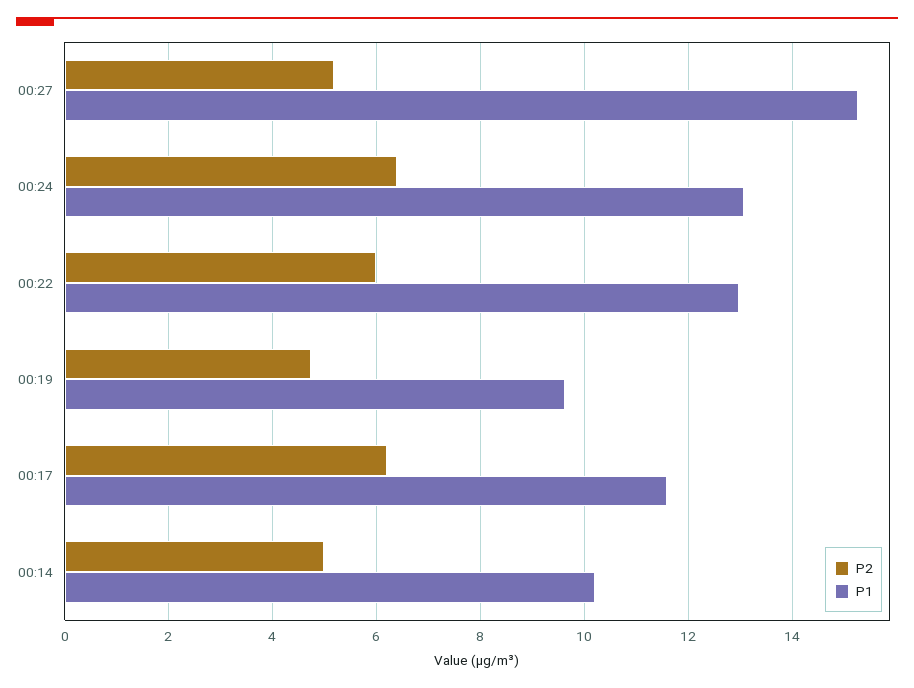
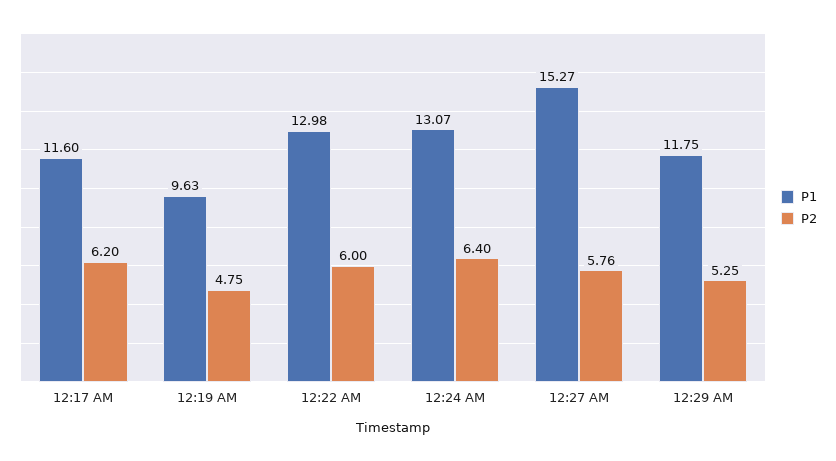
P2, 00:27: 5.2 -> 5.76
P2, 00:14: 5 -> none
P1, 00:14: 10.2 -> none
P1, 12:29 AM: none -> 11.75
P2, 12:29 AM: none -> 5.25

